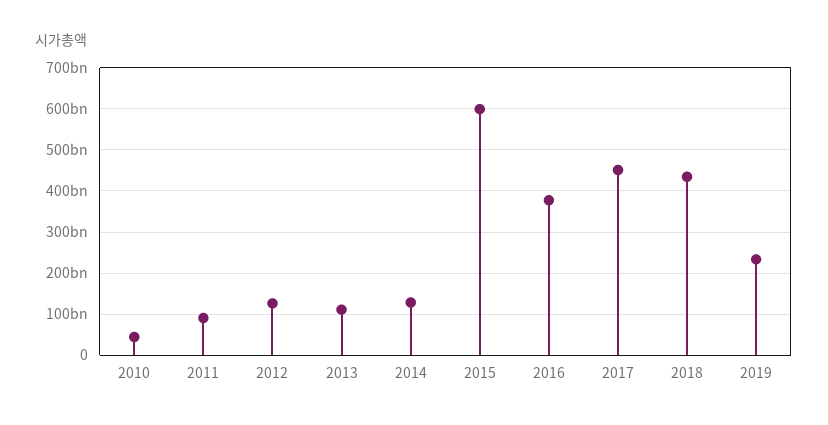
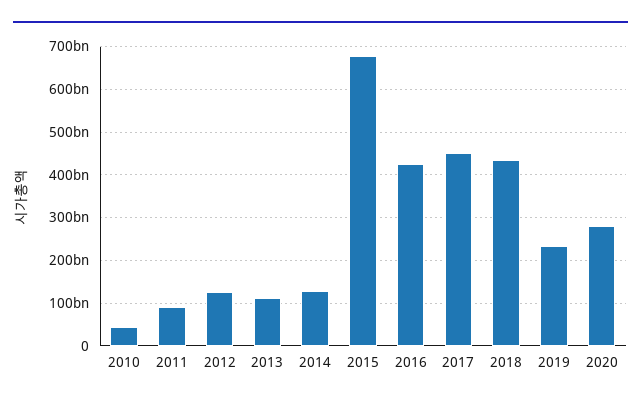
2015: 600000000000 -> 680000000000
2016: 380000000000 -> 420000000000
2020: none -> 280000000000

